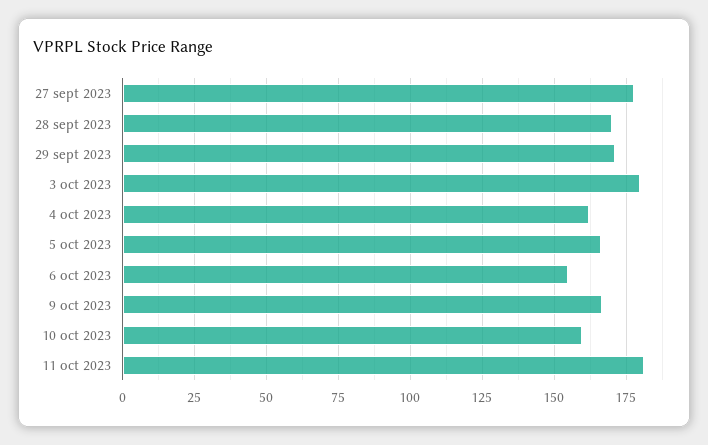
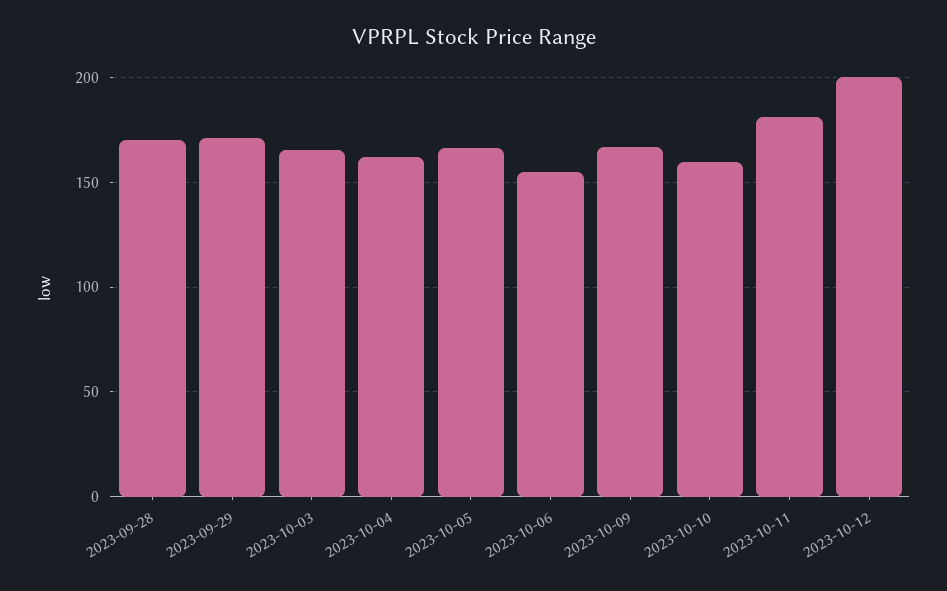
27 sept 2023: 177.5 -> none
3 oct 2023: 180 -> 165
2023-10-12: none -> 200

